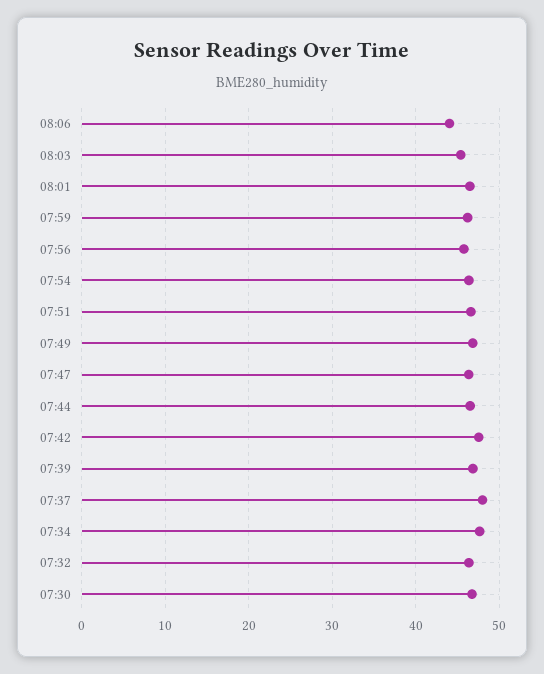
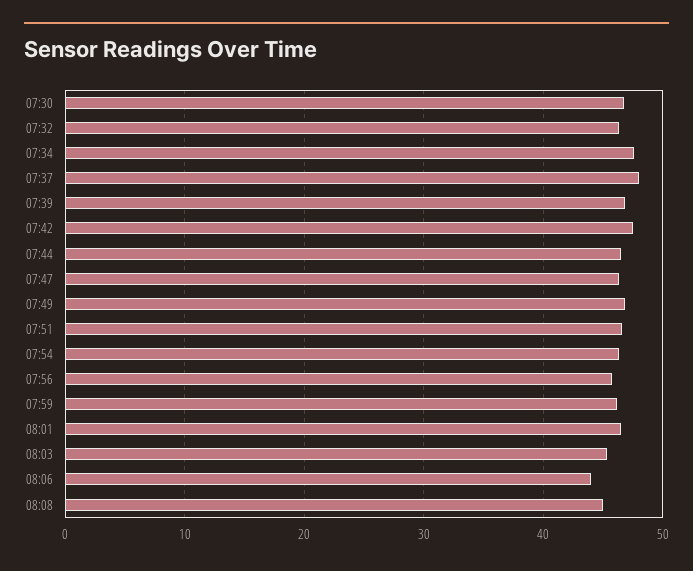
08:08: none -> 45

